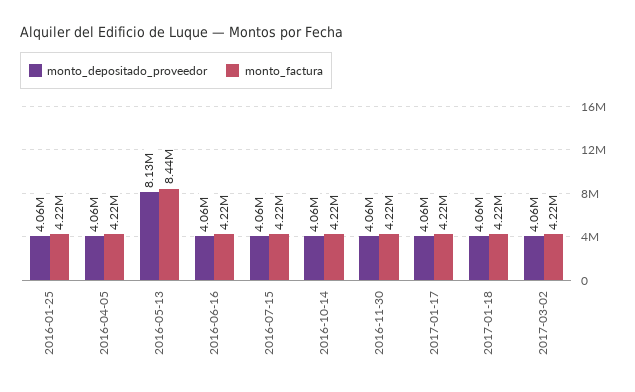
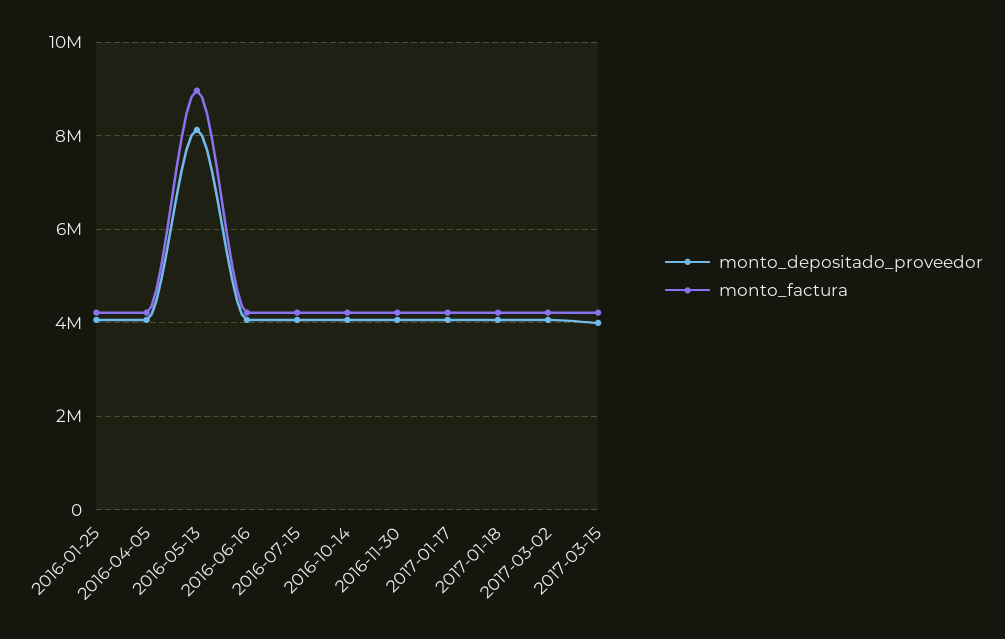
monto_factura, 2016-05-13: 8440000 -> 9000000
monto_depositado_proveedor, 2017-03-15: none -> 4000000
monto_factura, 2017-03-15: none -> 4200000

